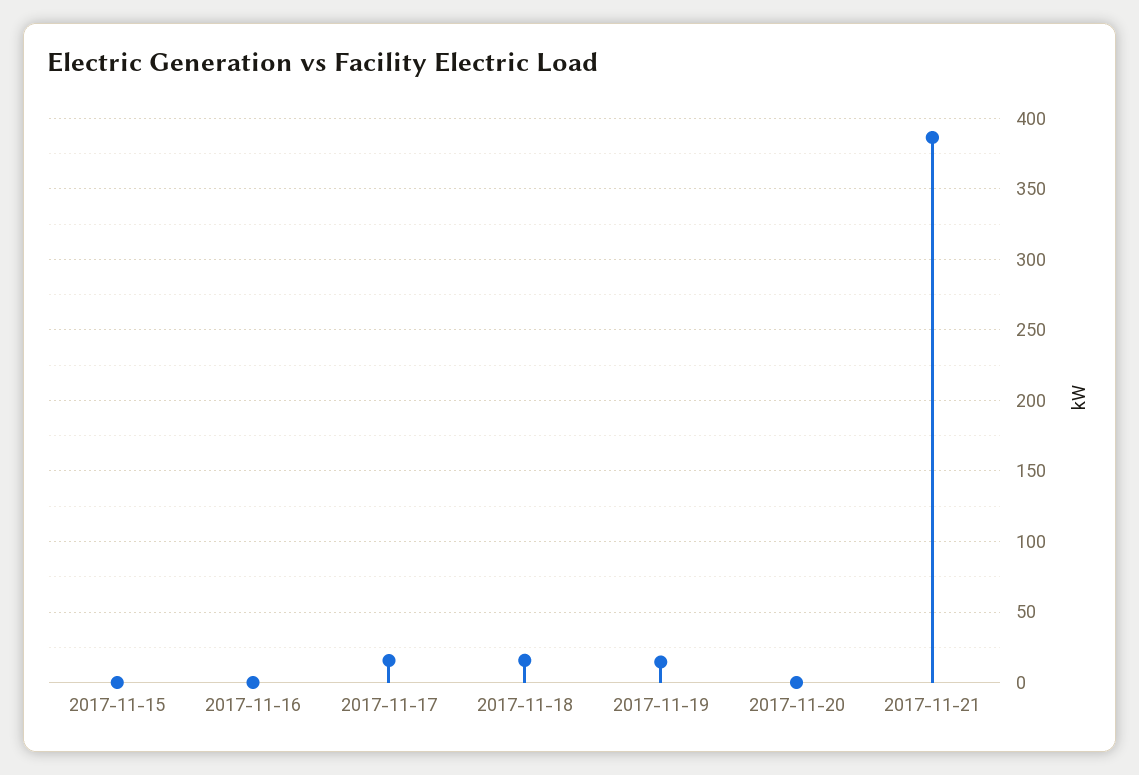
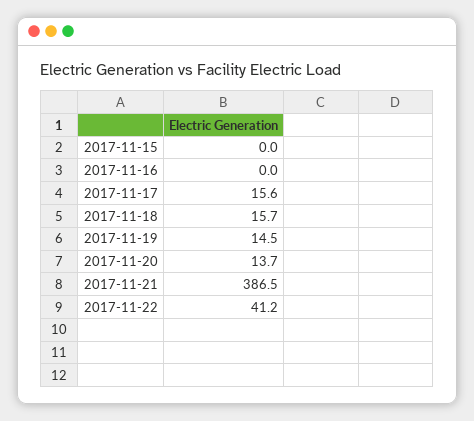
2017-11-20: 0 -> 13.7
2017-11-22: none -> 41.2

